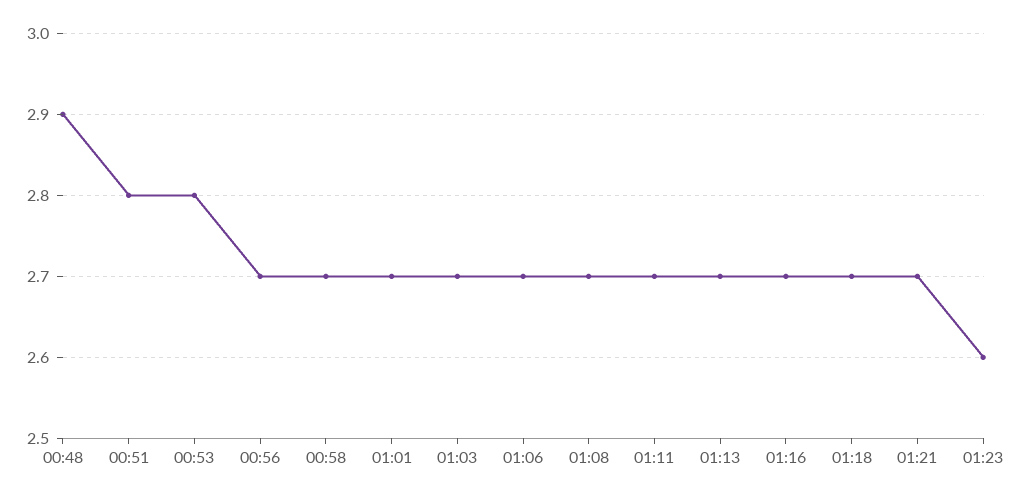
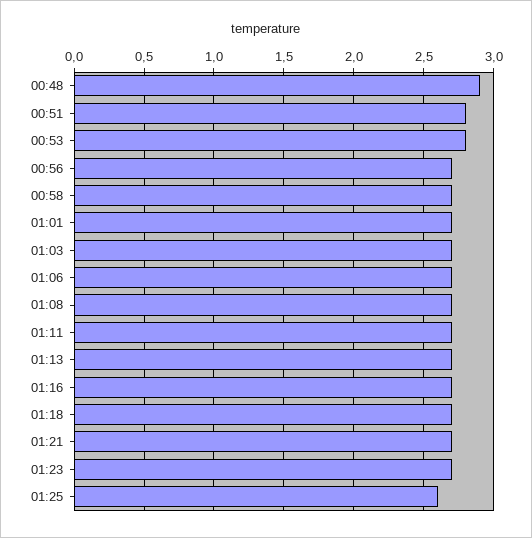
01:23: 2.6 -> 2.7
01:25: none -> 2.6

